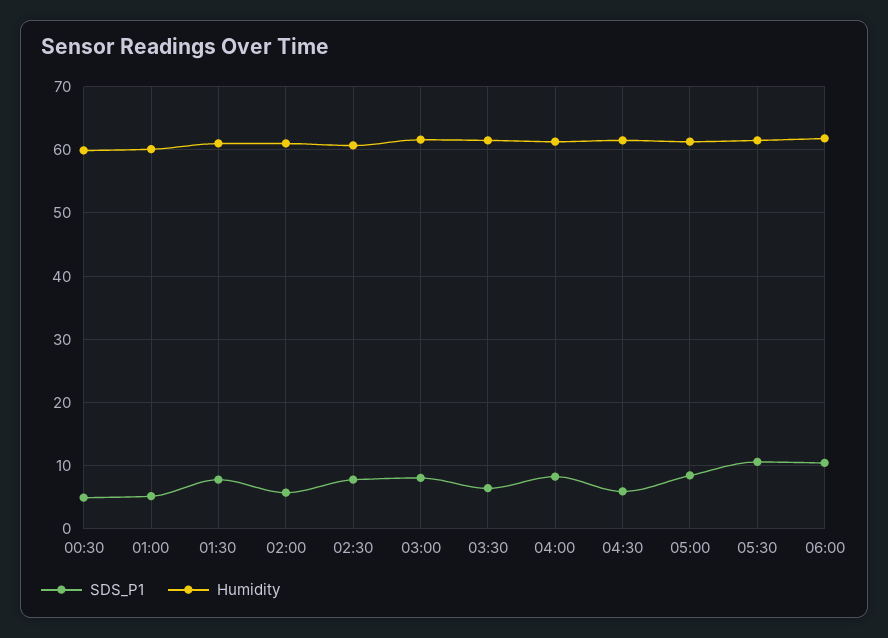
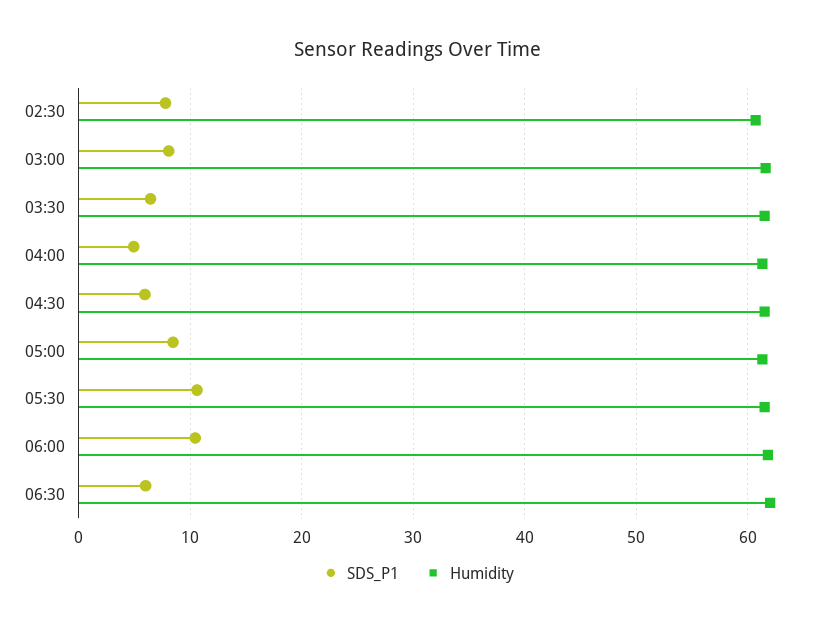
SDS_P1, 00:30: 5 -> none
Humidity, 00:30: 60 -> none
SDS_P1, 01:00: 5 -> none
Humidity, 01:00: 60 -> none
SDS_P1, 01:30: 8 -> none
Humidity, 01:30: 61 -> none
SDS_P1, 02:00: 6 -> none
Humidity, 02:00: 61 -> none
SDS_P1, 04:00: 8 -> 5
SDS_P1, 06:30: none -> 6
Humidity, 06:30: none -> 62

